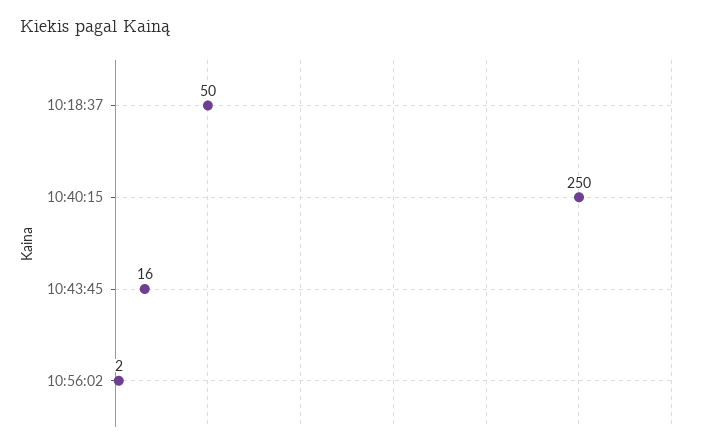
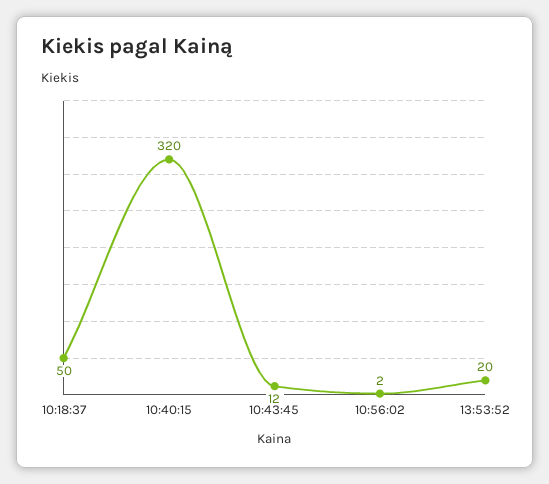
10:40:15: 250 -> 320
10:43:45: 16 -> 12
13:53:52: none -> 20

